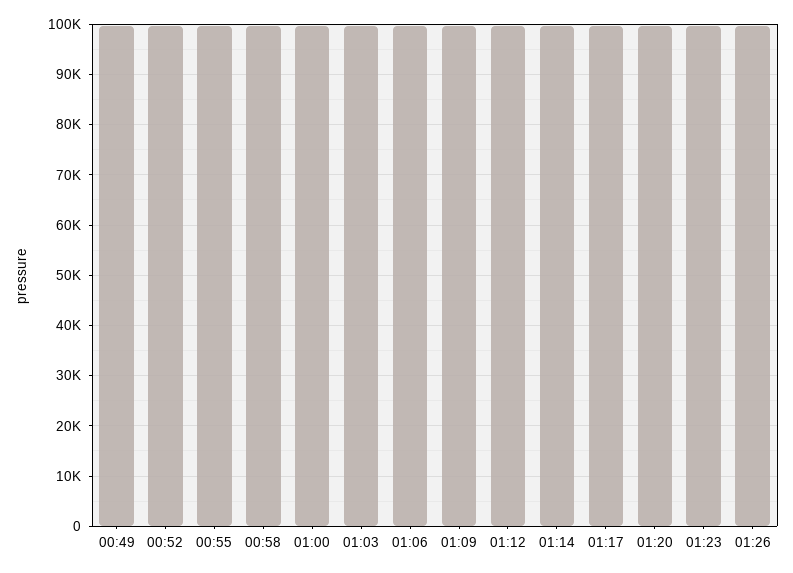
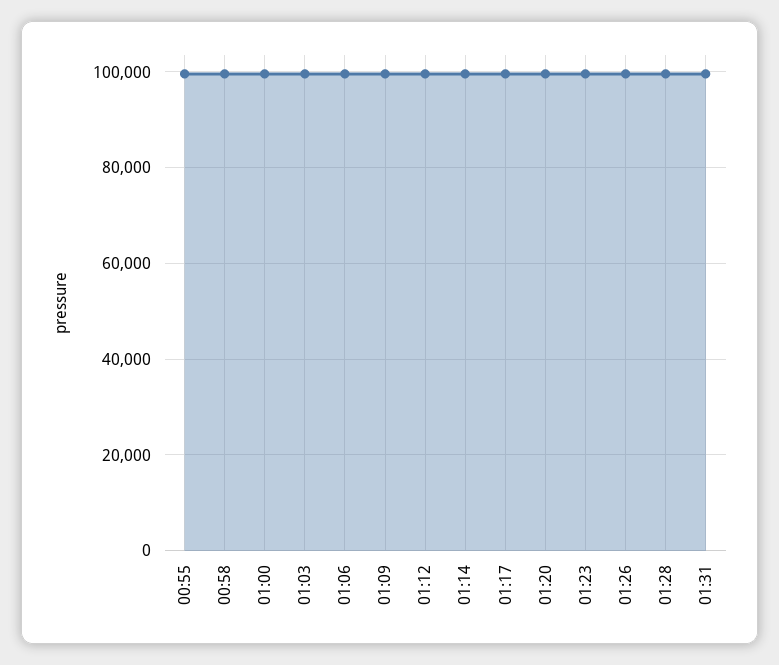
00:49: 100000 -> none
00:52: 100000 -> none
01:28: none -> 100000
01:31: none -> 100000

